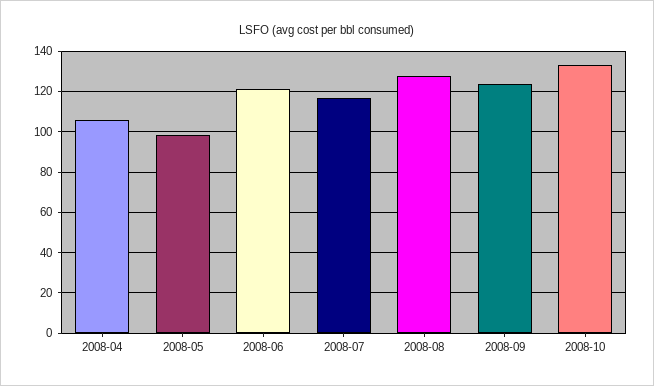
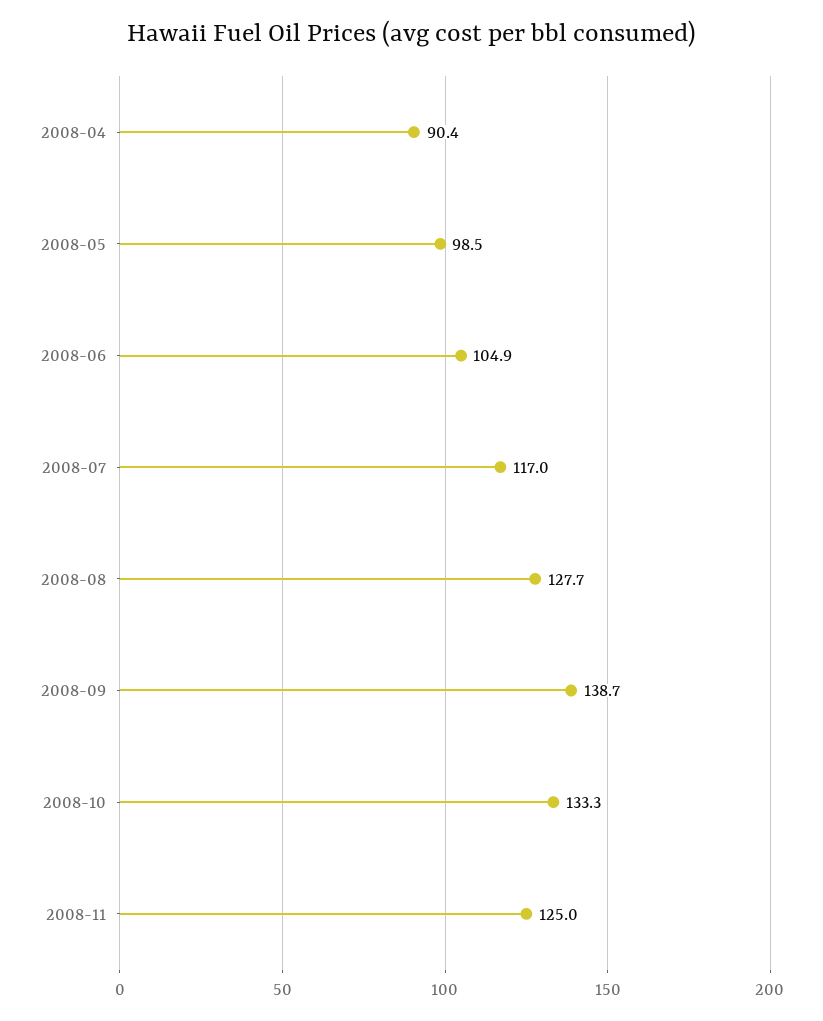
2008-04: 105 -> 90.4
2008-06: 120 -> 104.9
2008-09: 125 -> 138.7
2008-11: none -> 125

